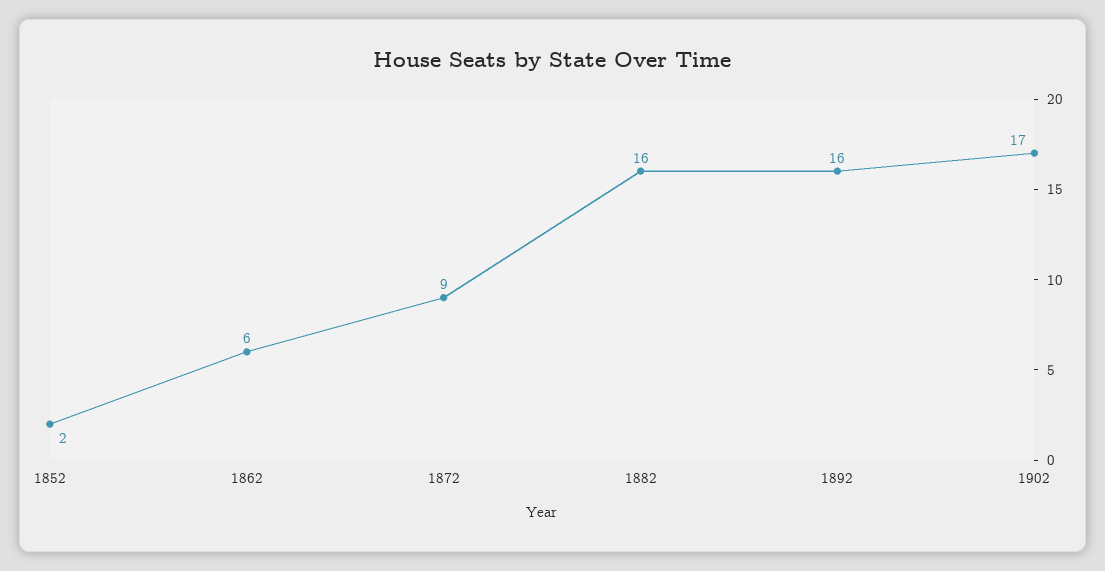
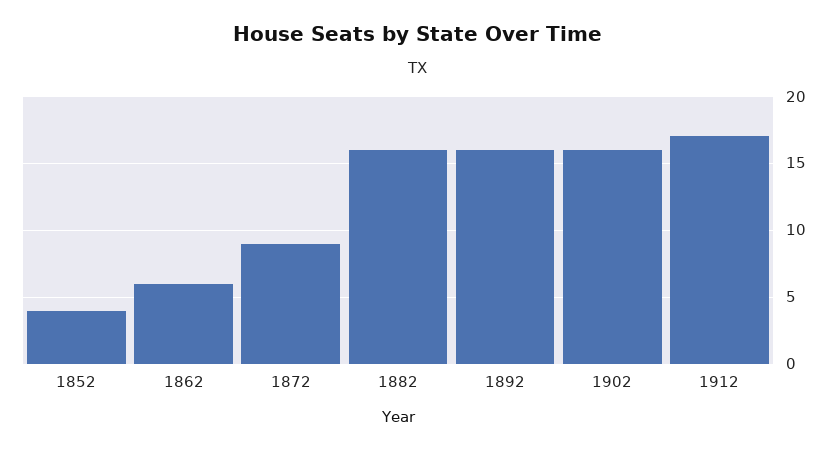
1852: 2 -> 4
1902: 17 -> 16
1912: none -> 17

